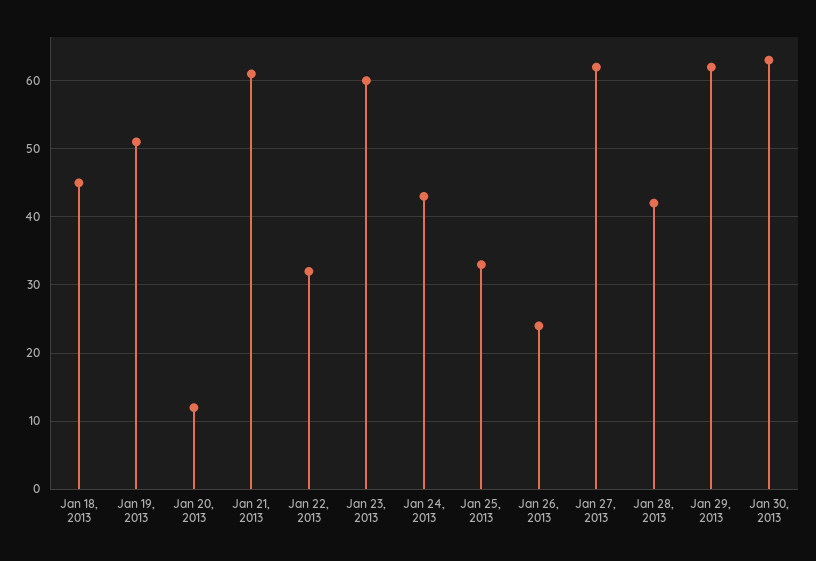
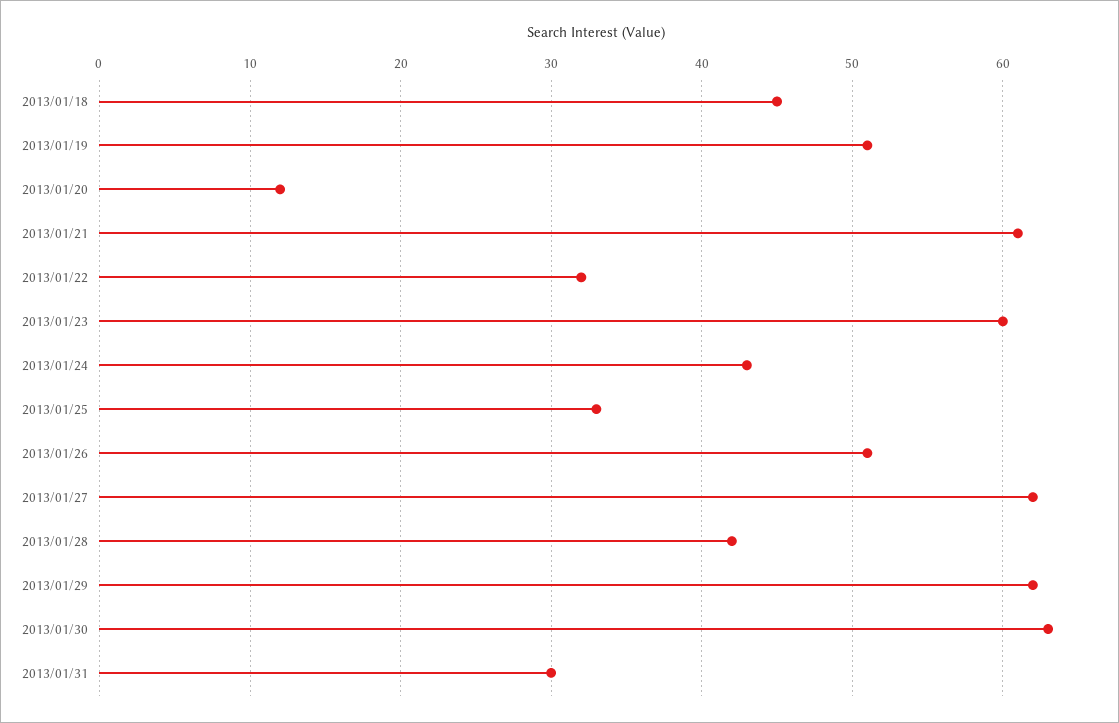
Jan 26, 2013: 24 -> 51
2013/01/31: none -> 30

